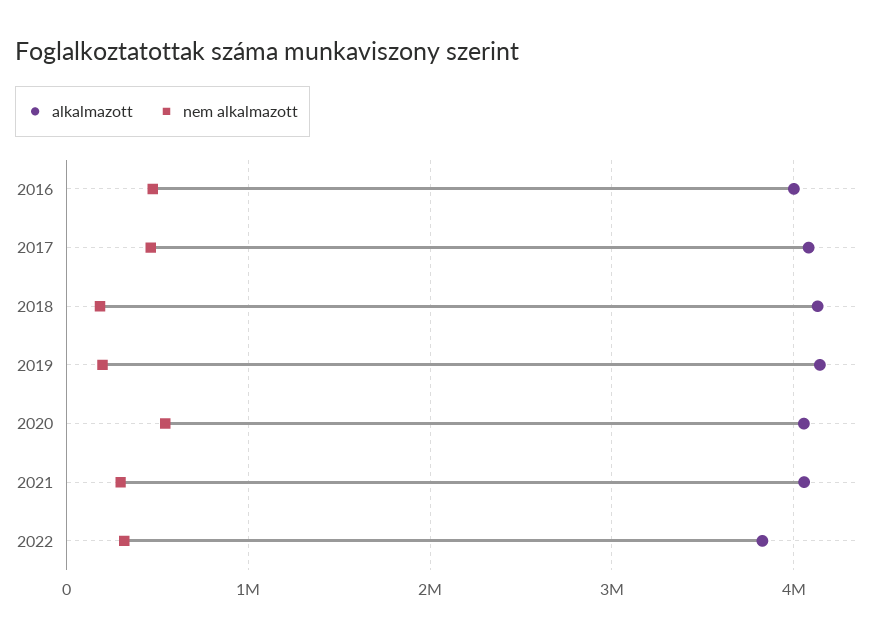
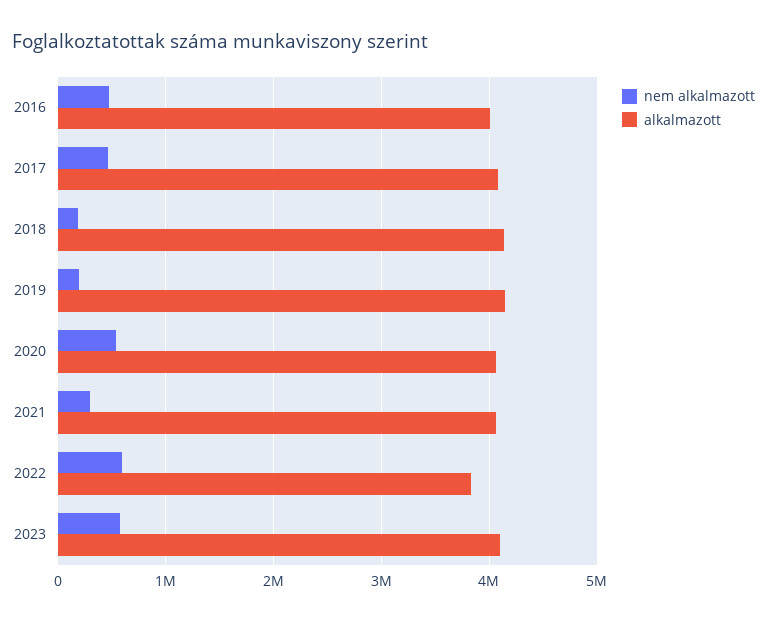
nem alkalmazott, 2022: 300000 -> 600000
nem alkalmazott, 2023: none -> 600000
alkalmazott, 2023: none -> 4100000

